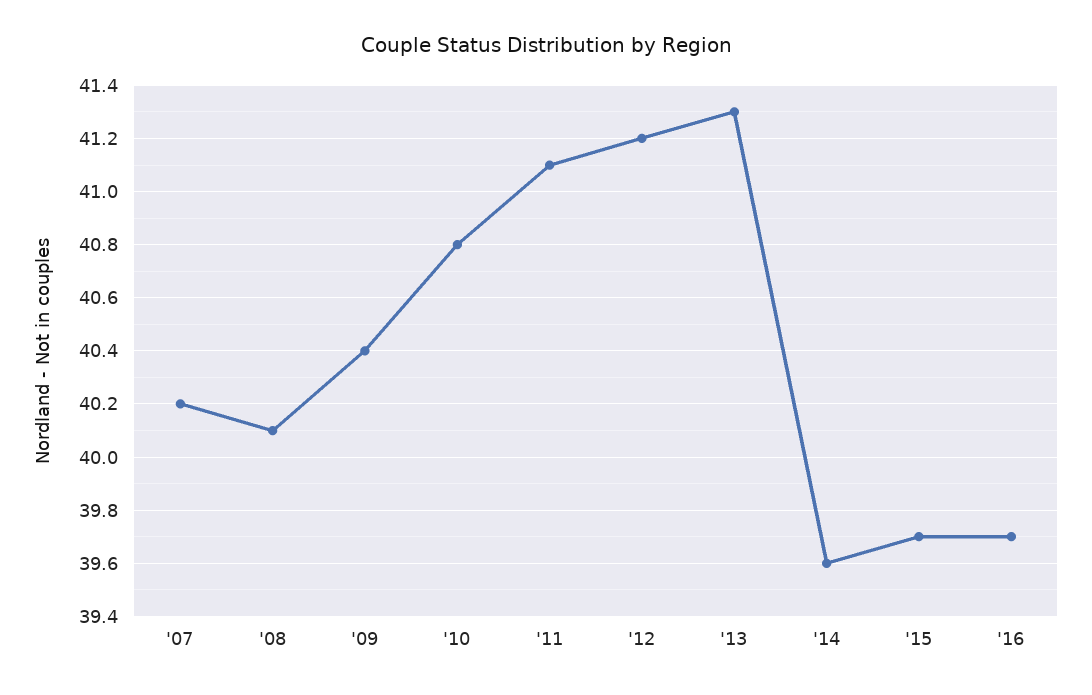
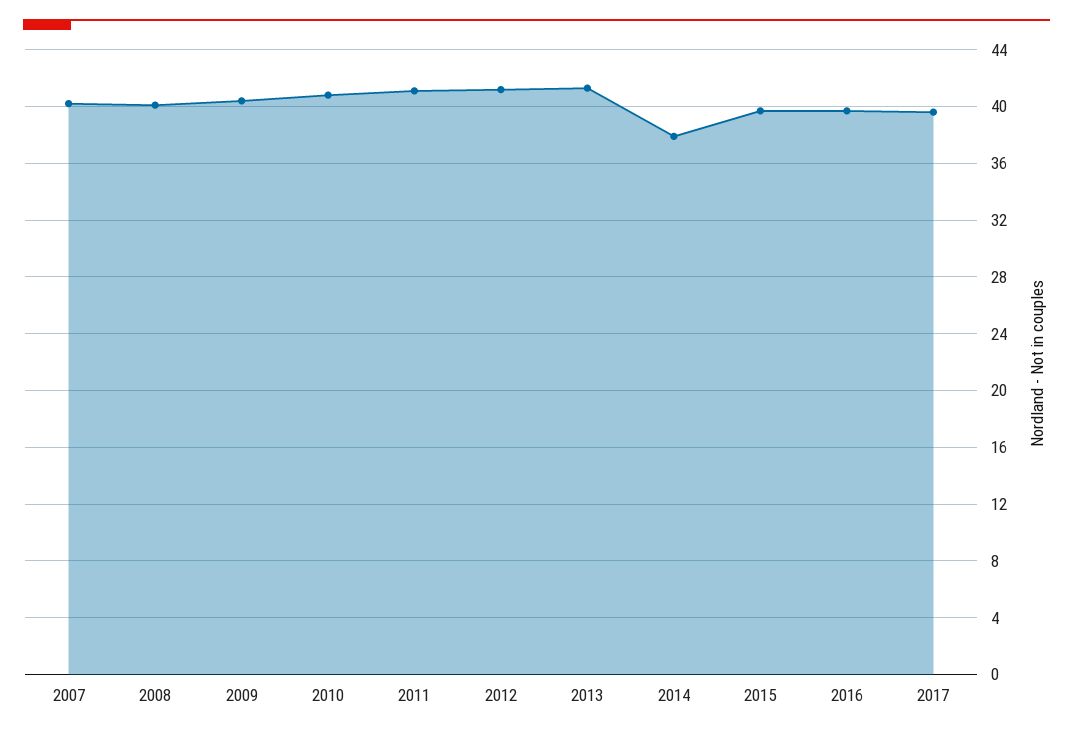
'14: 39.6 -> 38
2017: none -> 39.5

